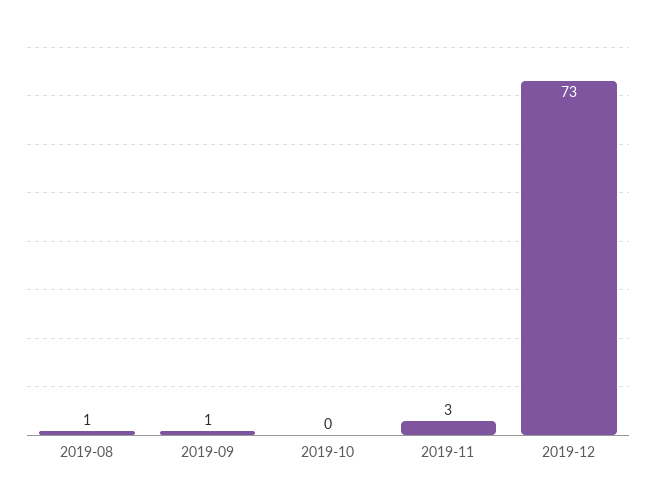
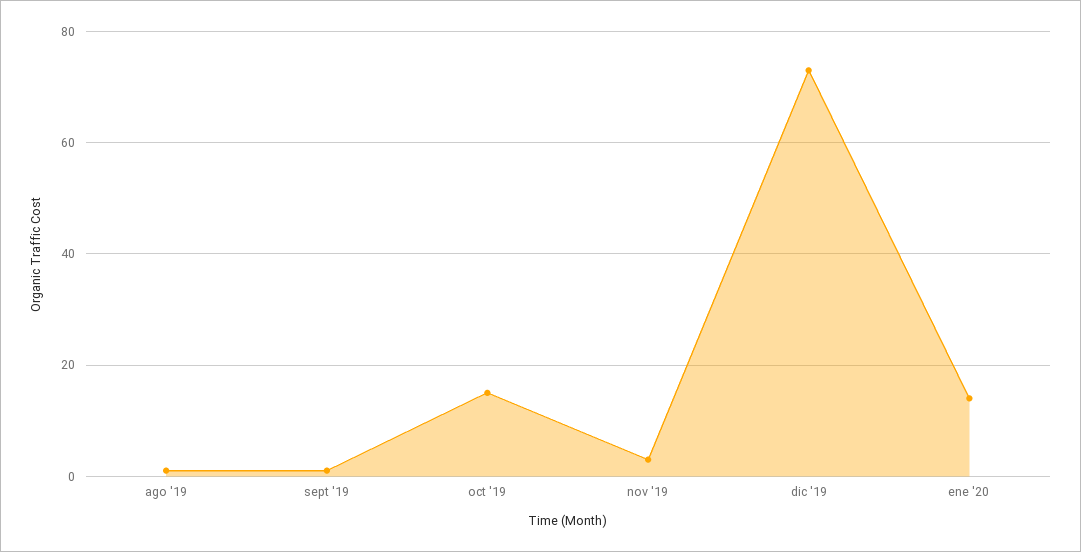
2019-10: 0 -> 15
ene '20: none -> 15

